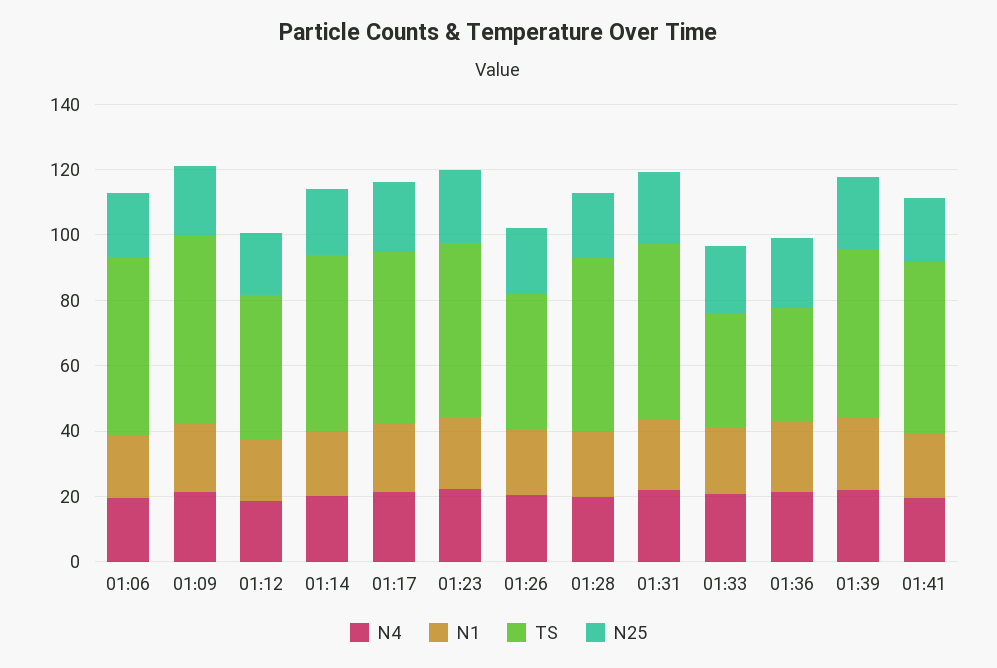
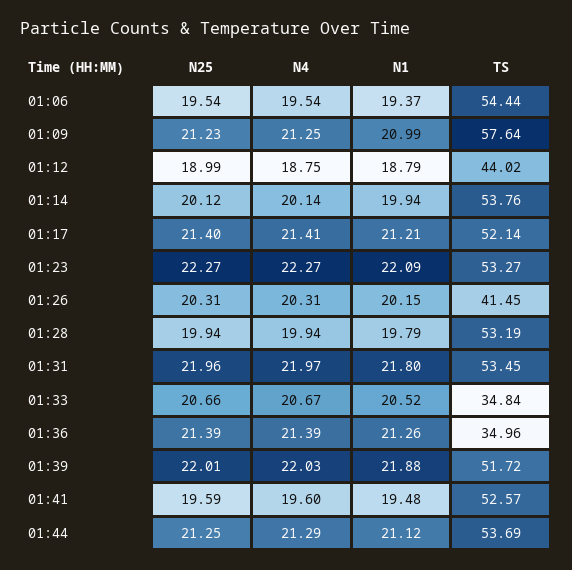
N25, 01:44: none -> 21.25
N4, 01:44: none -> 21.29
N1, 01:44: none -> 21.12
TS, 01:44: none -> 53.69

